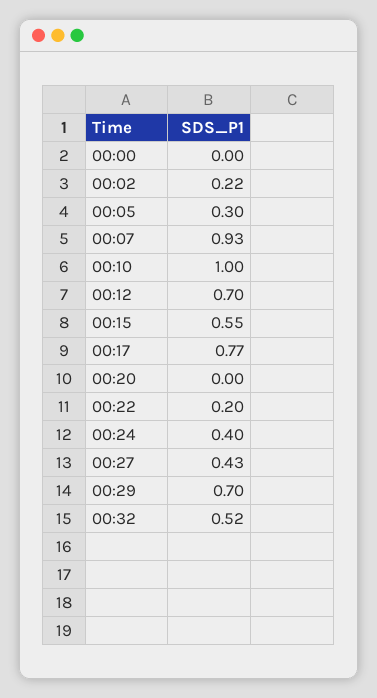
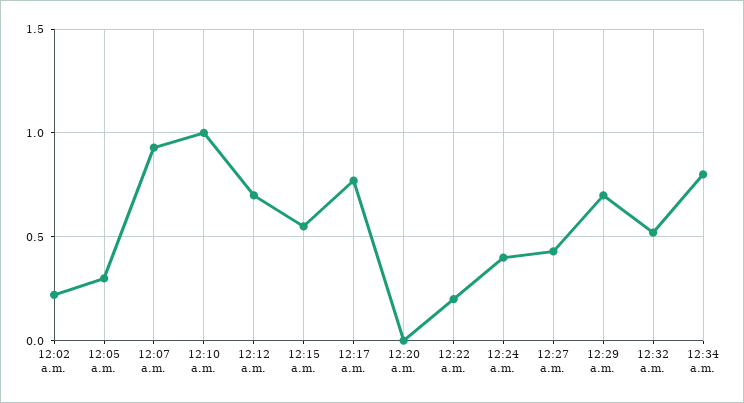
00:00: 0 -> none
12:34 a.m.: none -> 0.8

